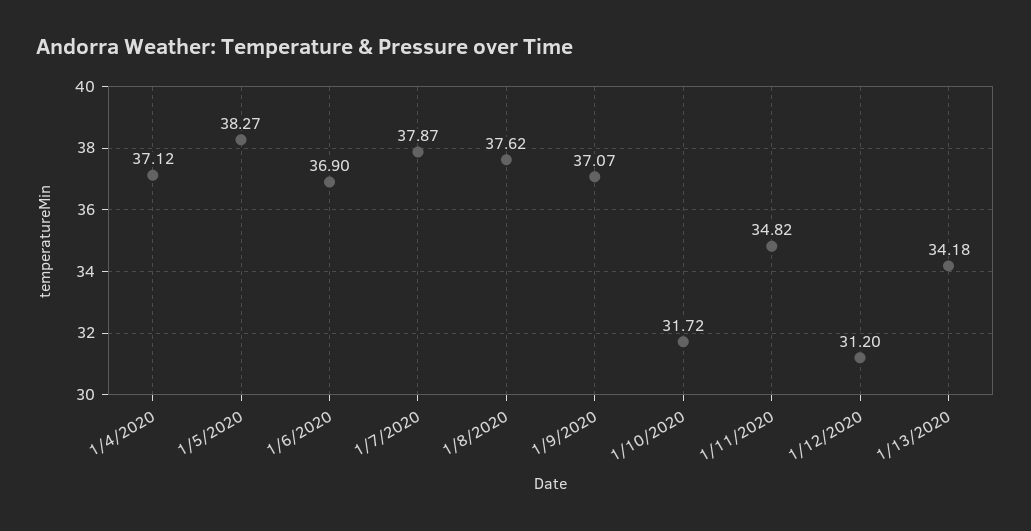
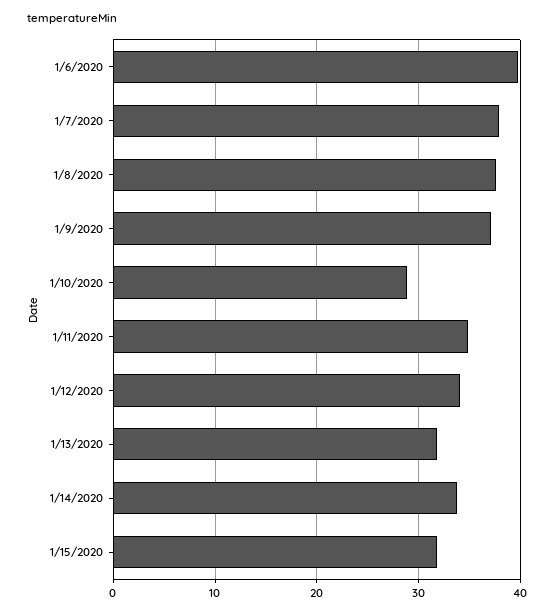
1/4/2020: 37.12 -> none
1/5/2020: 38.27 -> none
1/6/2020: 36.9 -> 40
1/10/2020: 31.72 -> 29
1/12/2020: 31.2 -> 34
1/13/2020: 34.18 -> 32
1/14/2020: none -> 34
1/15/2020: none -> 32

